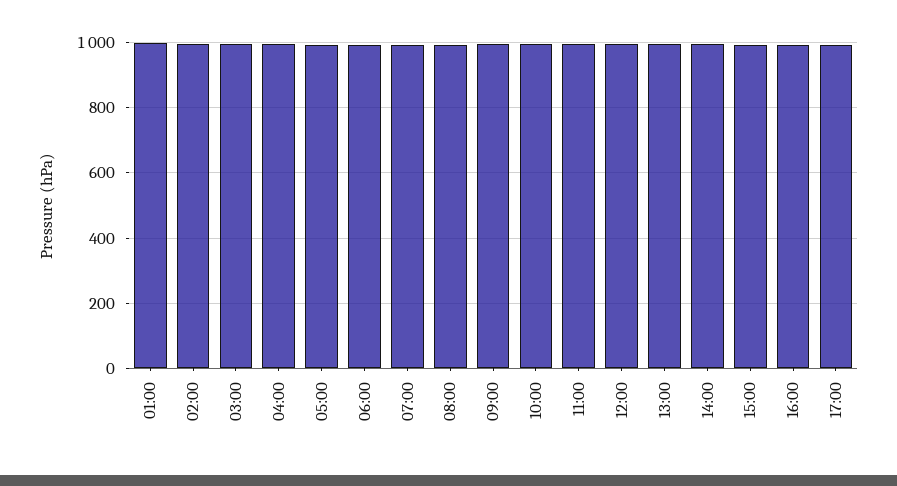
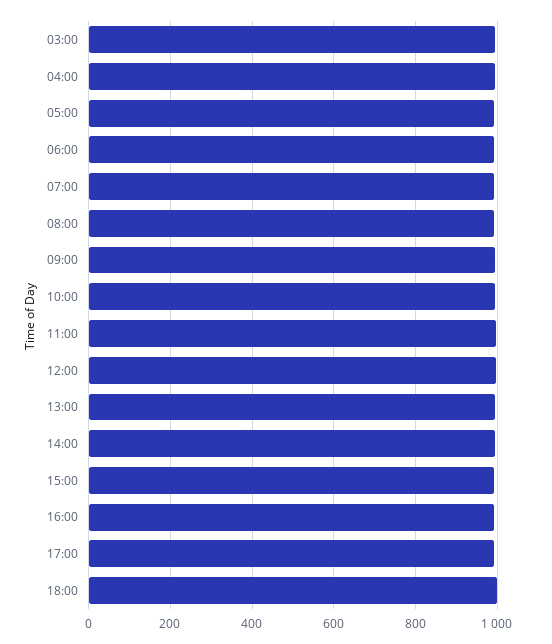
01:00: 1000 -> none
02:00: 1000 -> none
18:00: none -> 1000

